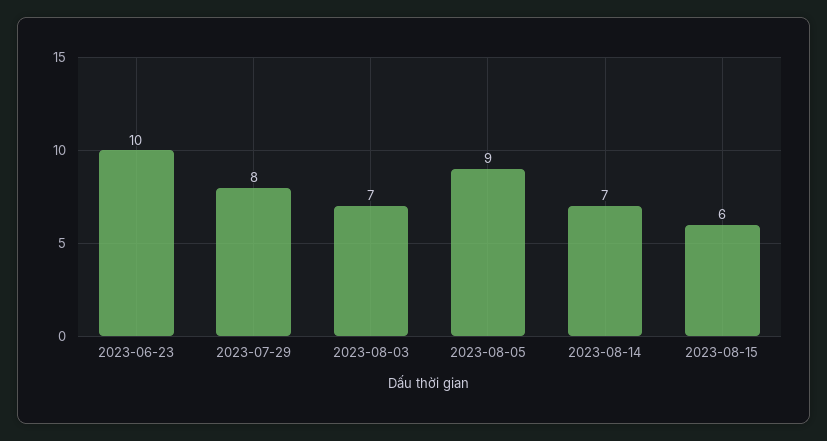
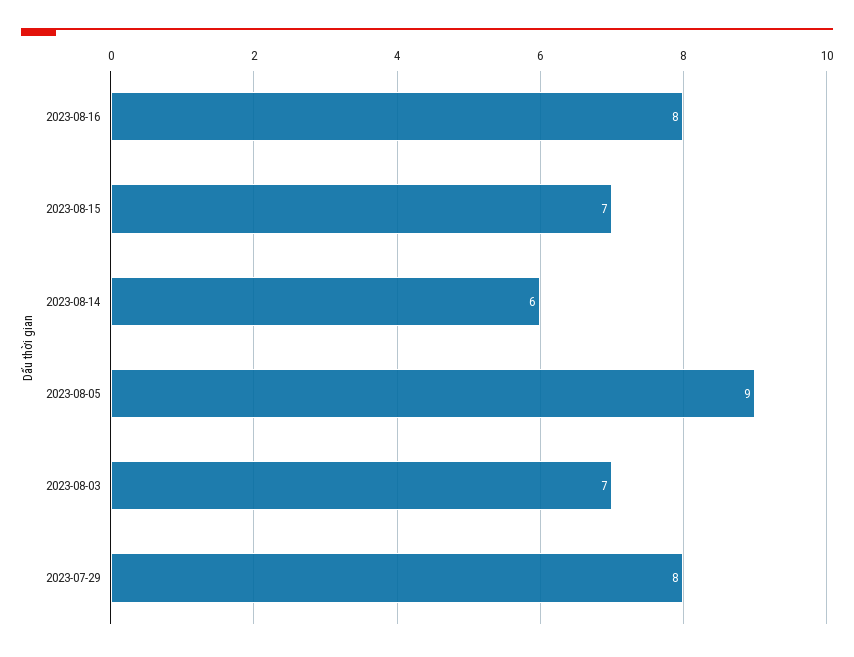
2023-06-23: 10 -> none
2023-08-14: 7 -> 6
2023-08-15: 6 -> 7
2023-08-16: none -> 8

